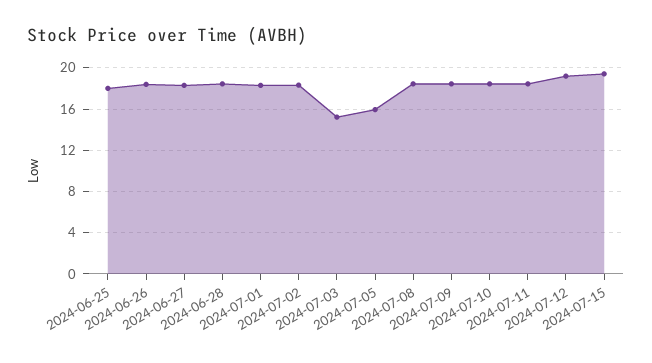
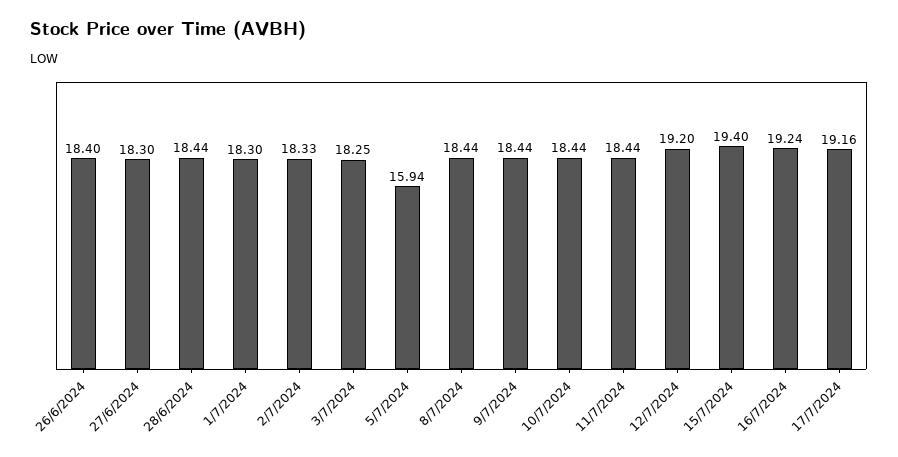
2024-06-25: 18 -> none
2024-07-03: 15 -> 18.25
16/7/2024: none -> 19.24
17/7/2024: none -> 19.16

